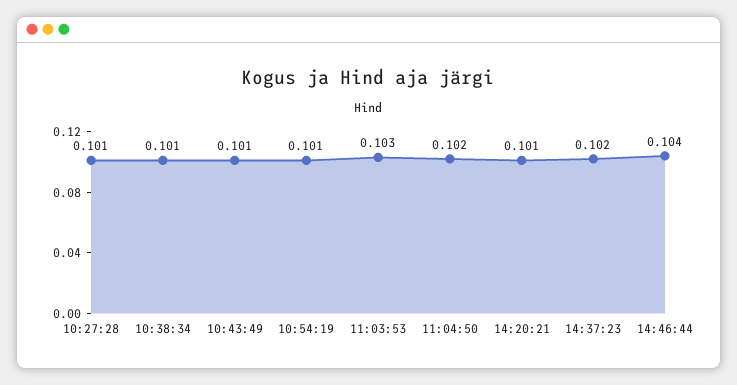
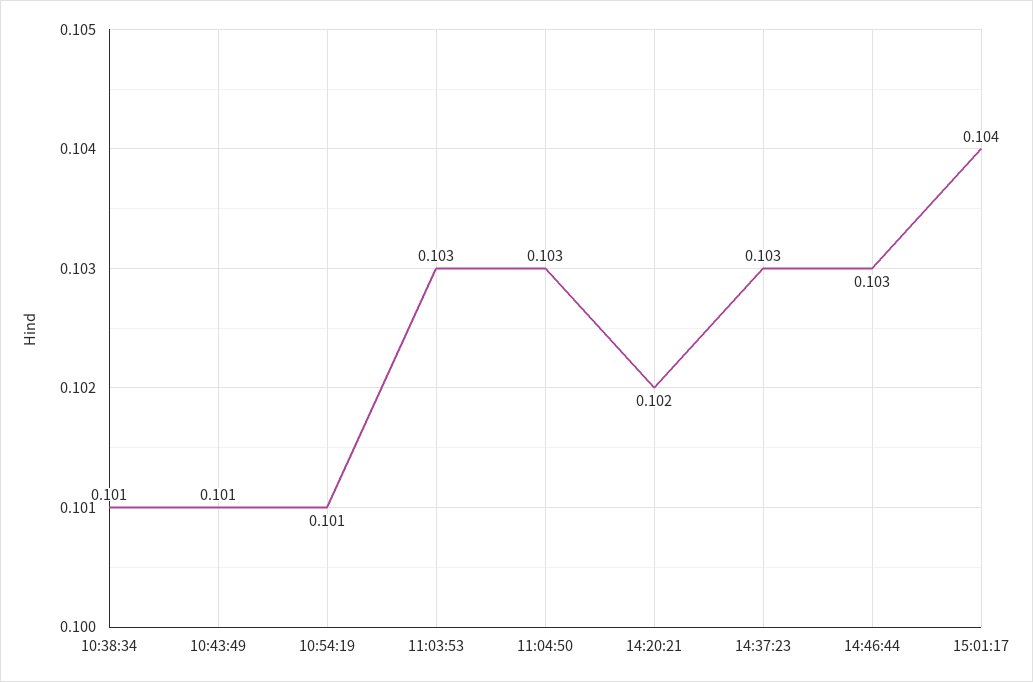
10:27:28: 0.101 -> none
11:04:50: 0.102 -> 0.103
14:20:21: 0.101 -> 0.102
14:37:23: 0.102 -> 0.103
14:46:44: 0.104 -> 0.103
15:01:17: none -> 0.104

